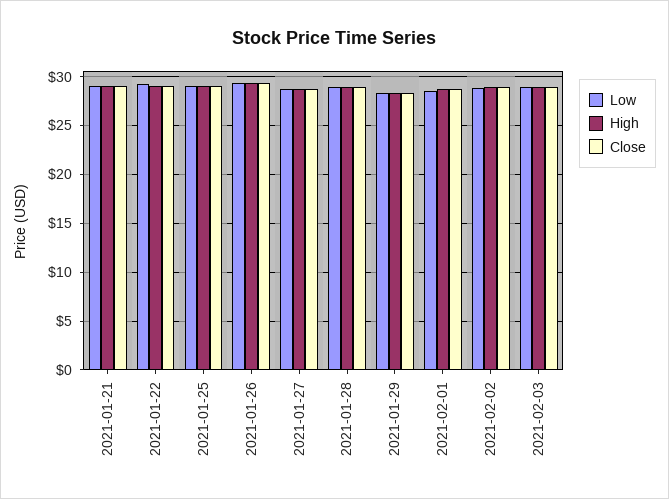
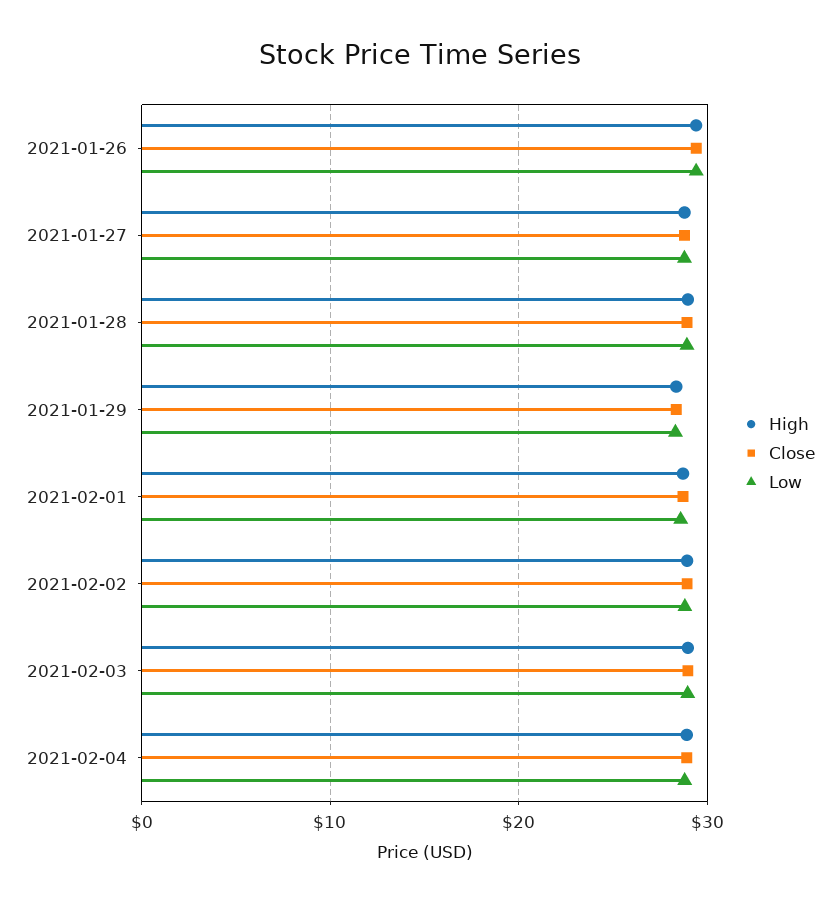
Low, 2021-01-21: 29 -> none
High, 2021-01-21: 29 -> none
Close, 2021-01-21: 29 -> none
Low, 2021-01-22: 29 -> none
High, 2021-01-22: 29 -> none
Close, 2021-01-22: 29 -> none
Low, 2021-01-25: 29 -> none
High, 2021-01-25: 29 -> none
Close, 2021-01-25: 29 -> none
High, 2021-02-04: none -> 29
Close, 2021-02-04: none -> 29
Low, 2021-02-04: none -> 29

